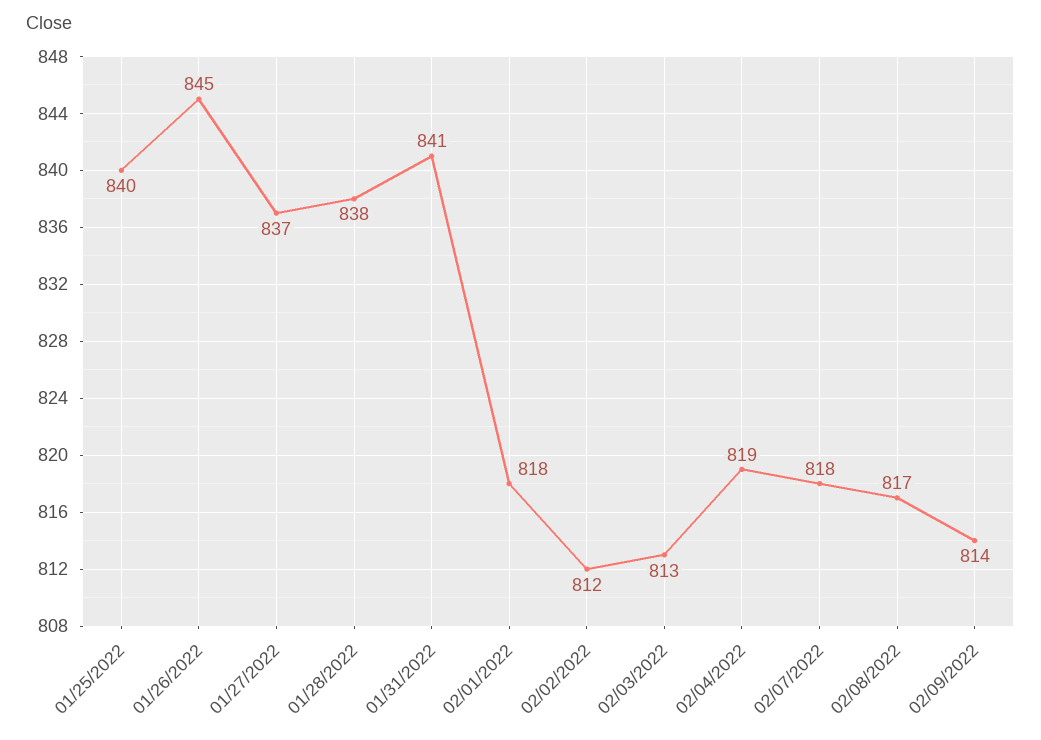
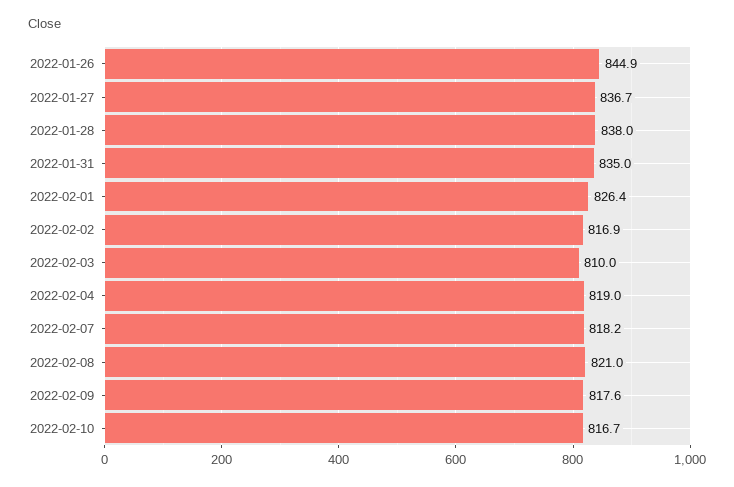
01/25/2022: 840 -> none
01/31/2022: 841 -> 835
02/01/2022: 818 -> 826.4
02/02/2022: 812 -> 816.9
02/03/2022: 813 -> 810
02/08/2022: 817 -> 821
02/09/2022: 814 -> 817.6
2022-02-10: none -> 816.7

